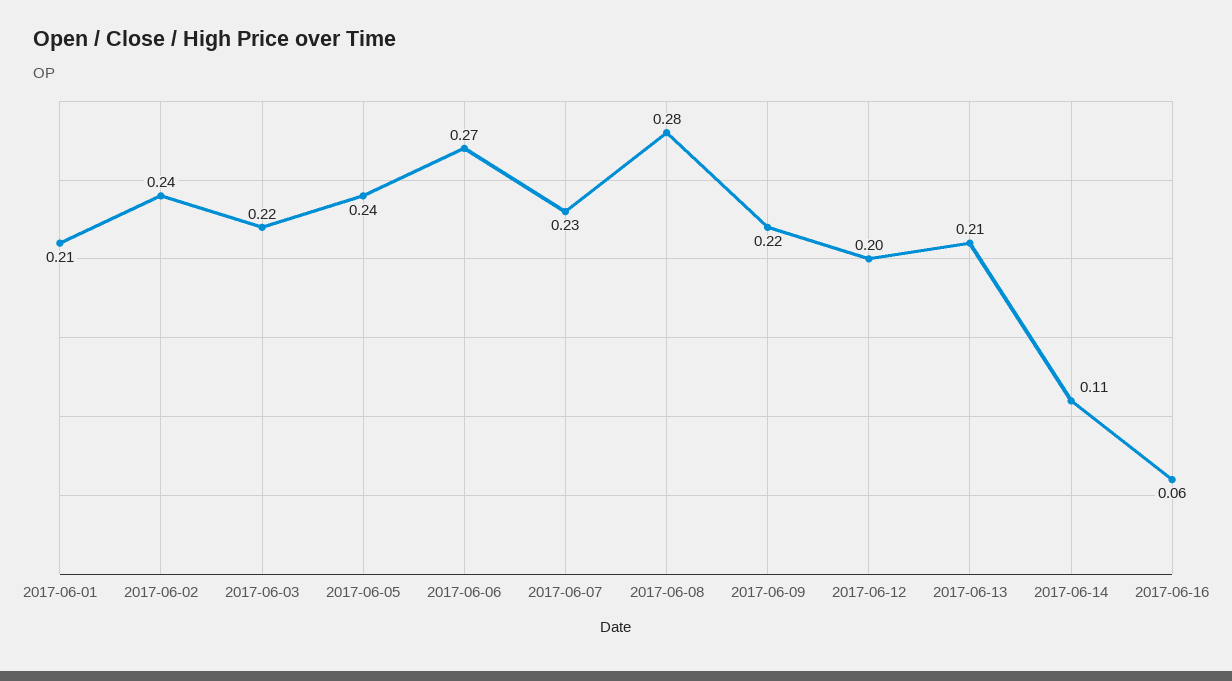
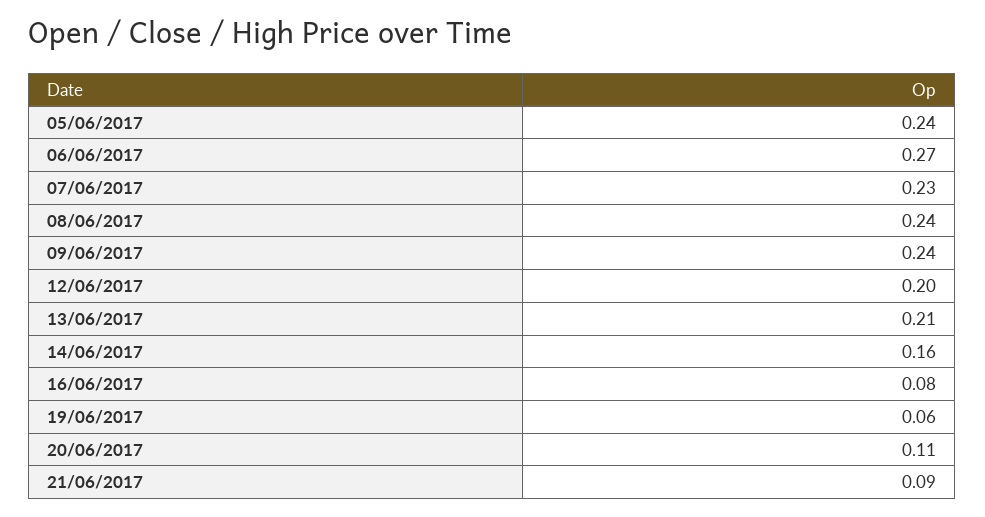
2017-06-01: 0.21 -> none
2017-06-02: 0.24 -> none
2017-06-03: 0.22 -> none
2017-06-08: 0.28 -> 0.24
2017-06-09: 0.22 -> 0.24
2017-06-14: 0.11 -> 0.16
2017-06-16: 0.06 -> 0.08
19/06/2017: none -> 0.06
20/06/2017: none -> 0.11
21/06/2017: none -> 0.09

